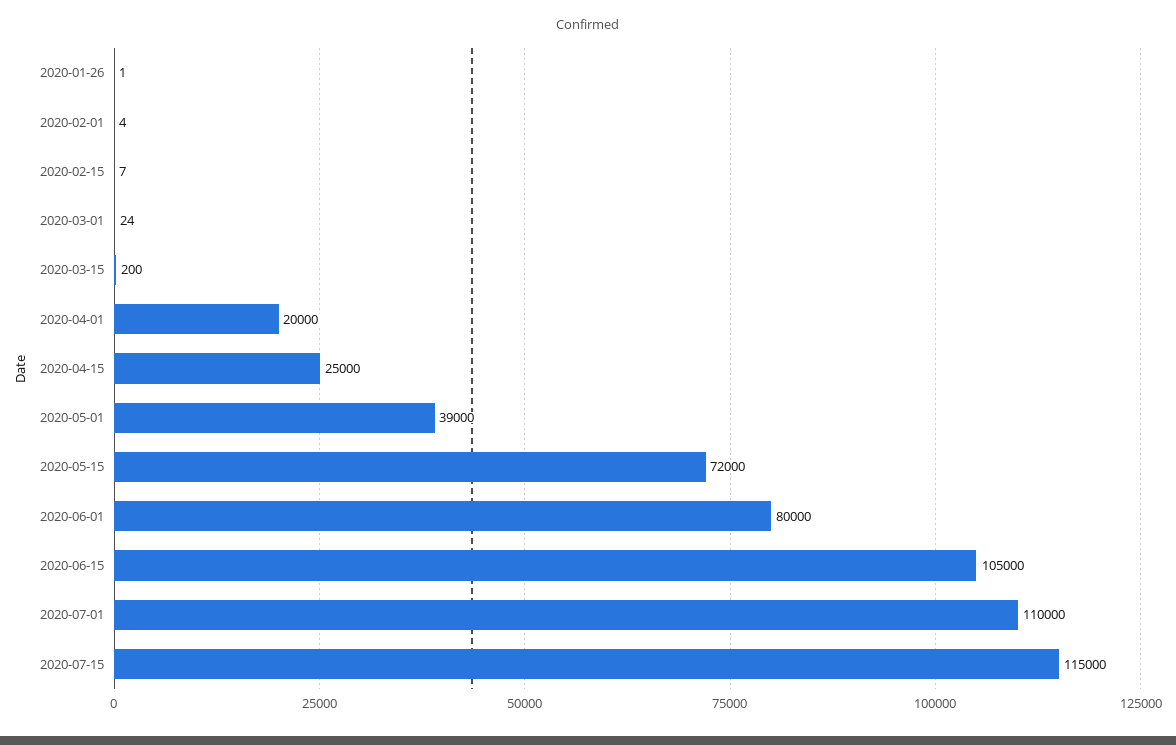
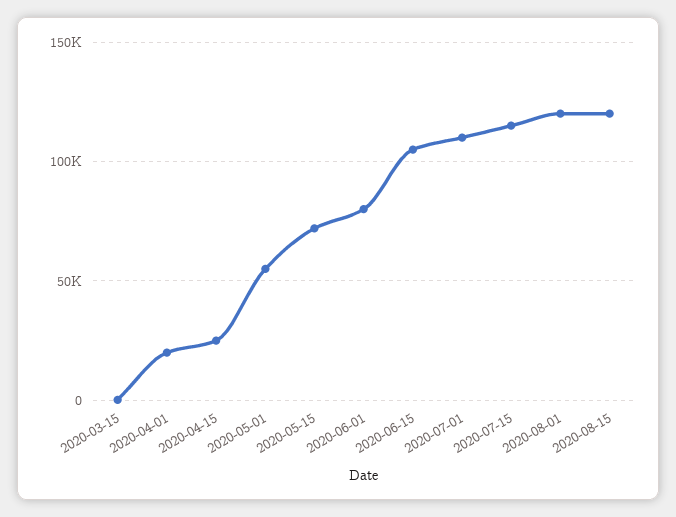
2020-01-26: 1 -> none
2020-02-01: 4 -> none
2020-02-15: 7 -> none
2020-03-01: 24 -> none
2020-05-01: 39000 -> 55000
2020-08-01: none -> 120000
2020-08-15: none -> 120000

